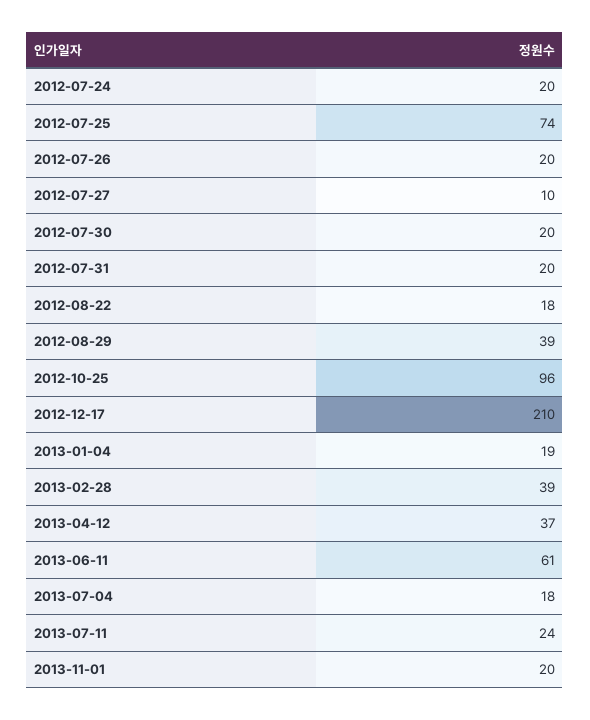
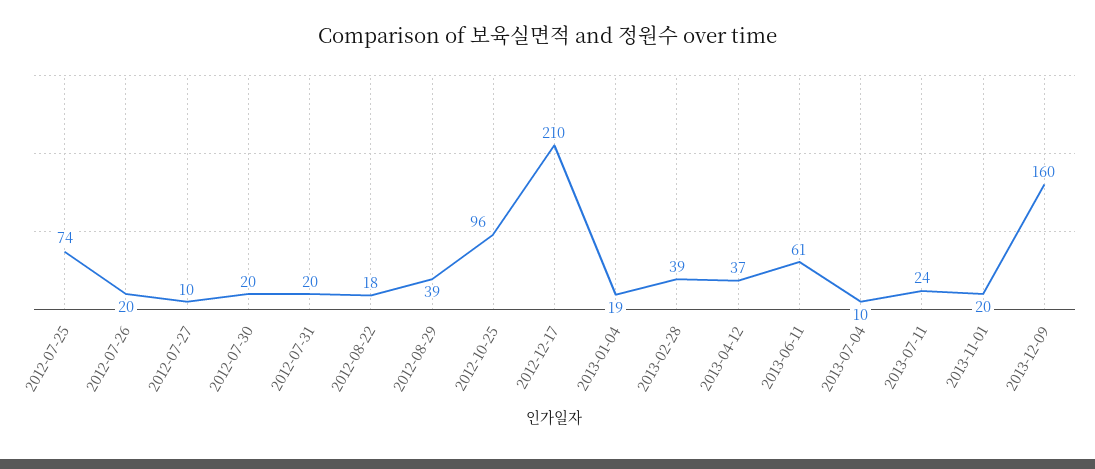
2012-07-24: 20 -> none
2013-07-04: 18 -> 10
2013-12-09: none -> 160

